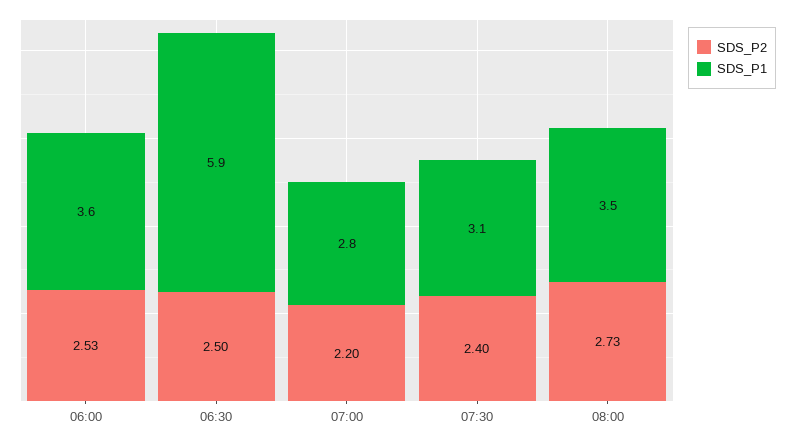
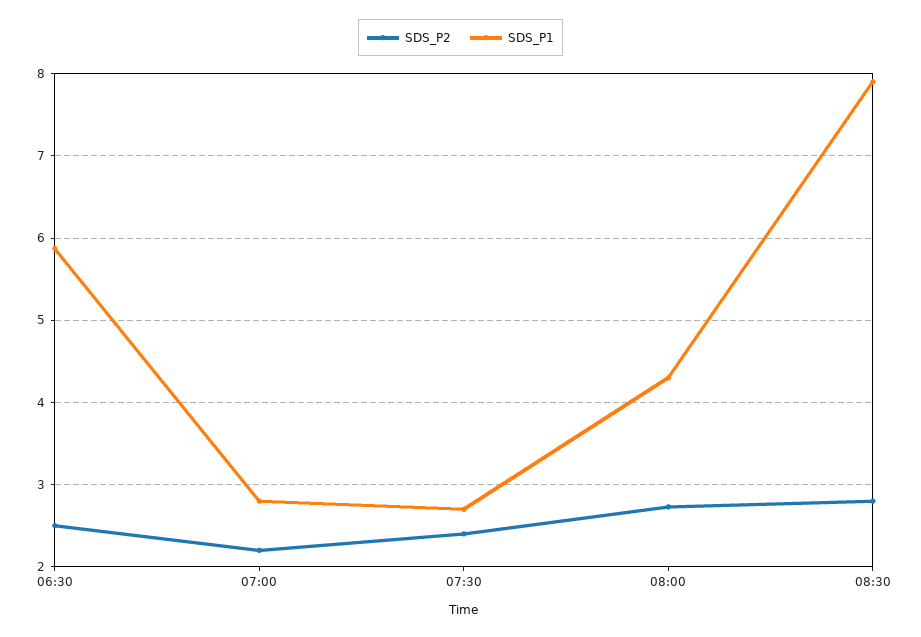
SDS_P2, 06:00: 2.53 -> none
SDS_P1, 06:00: 3.6 -> none
SDS_P1, 07:30: 3.1 -> 2.7
SDS_P1, 08:00: 3.5 -> 4.3
SDS_P2, 08:30: none -> 2.8
SDS_P1, 08:30: none -> 7.9

